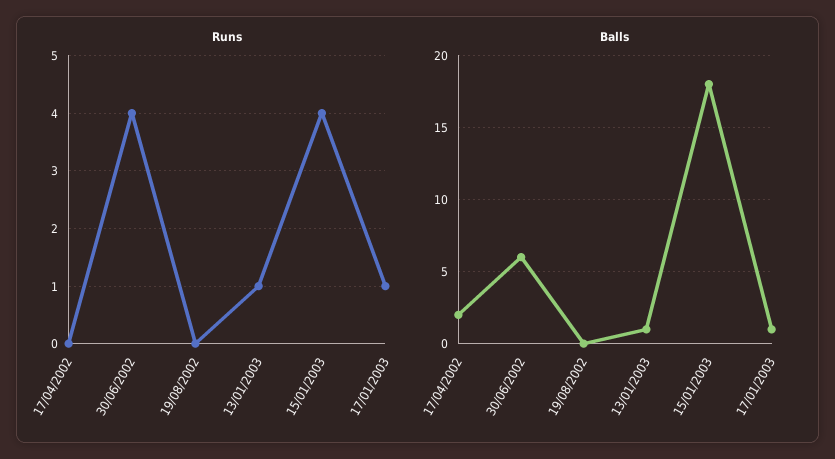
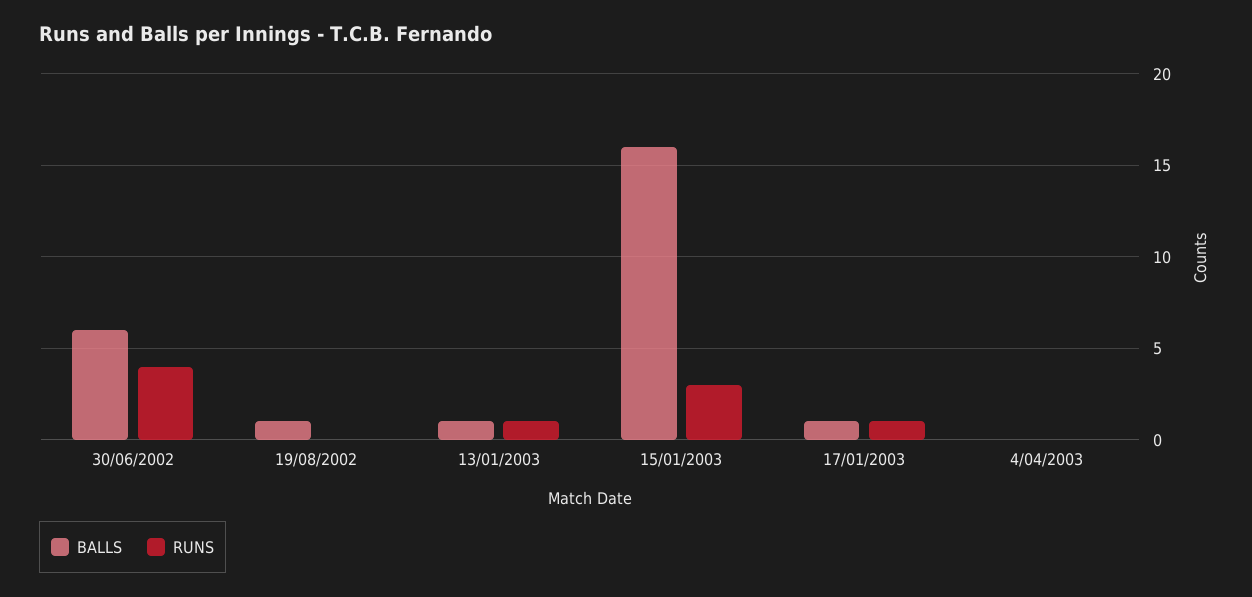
Runs, 17/04/2002: 0 -> none
Runs, 15/01/2003: 4 -> 3
Balls, 17/04/2002: 2 -> none
Balls, 19/08/2002: 0 -> 1
Balls, 15/01/2003: 18 -> 16
Balls, 4/04/2003: none -> 0
Runs, 4/04/2003: none -> 0

